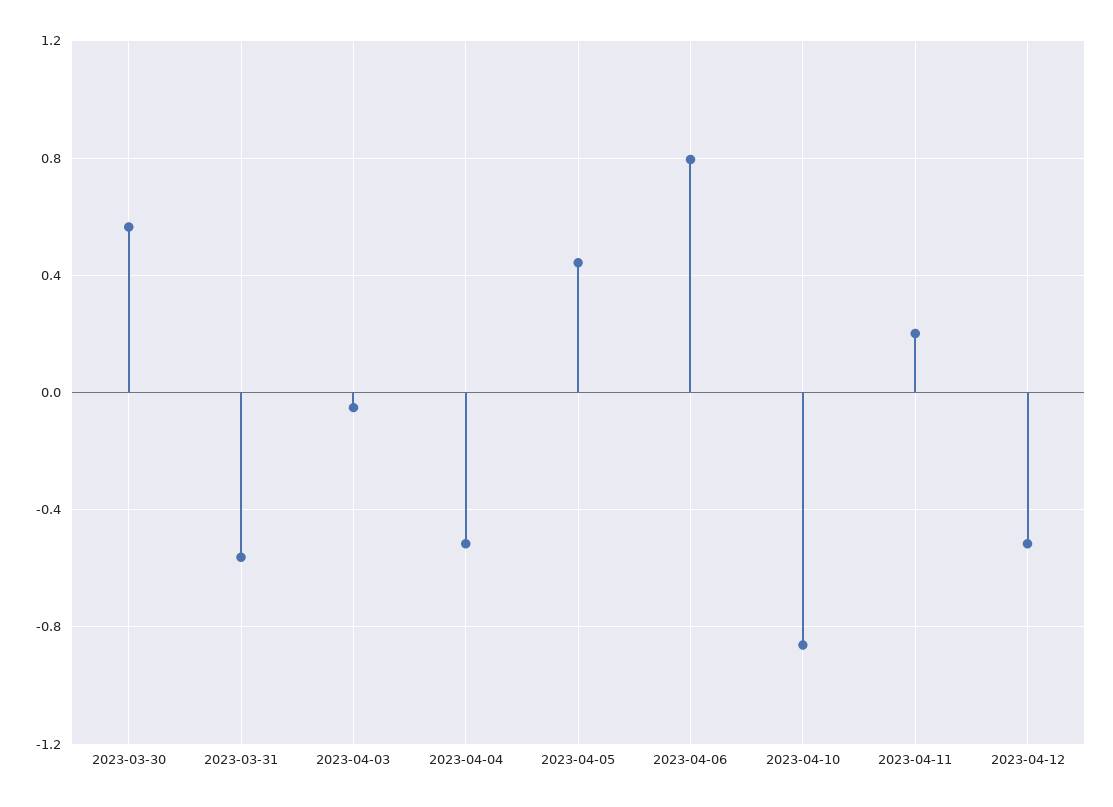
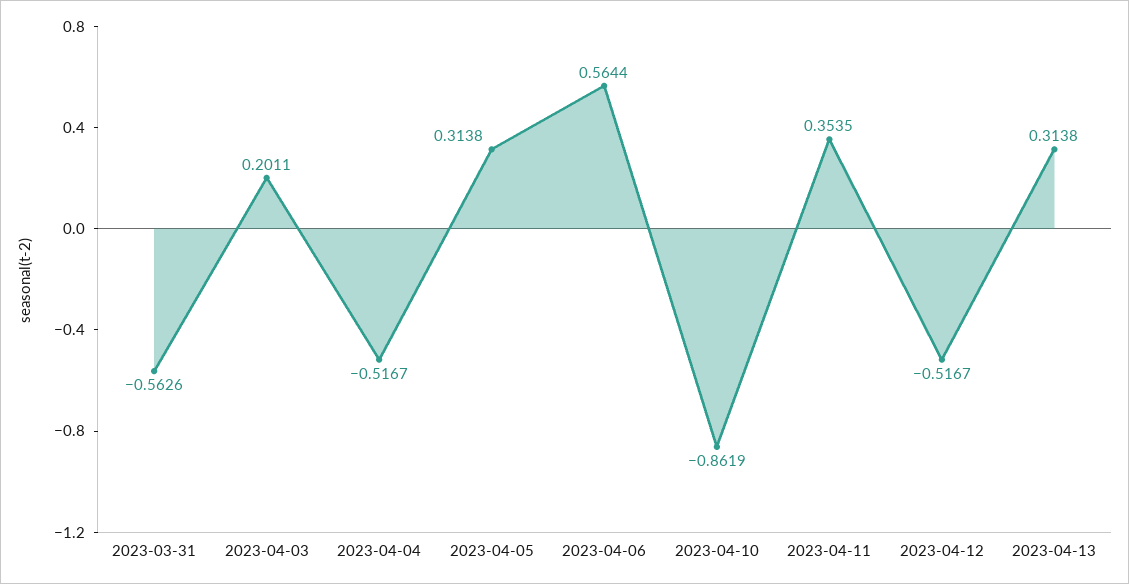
2023-03-30: 0.55 -> none
2023-04-03: -0.05 -> 0.2011
2023-04-05: 0.45 -> 0.3138
2023-04-06: 0.8 -> 0.5644
2023-04-11: 0.2 -> 0.3535
2023-04-13: none -> 0.3138

